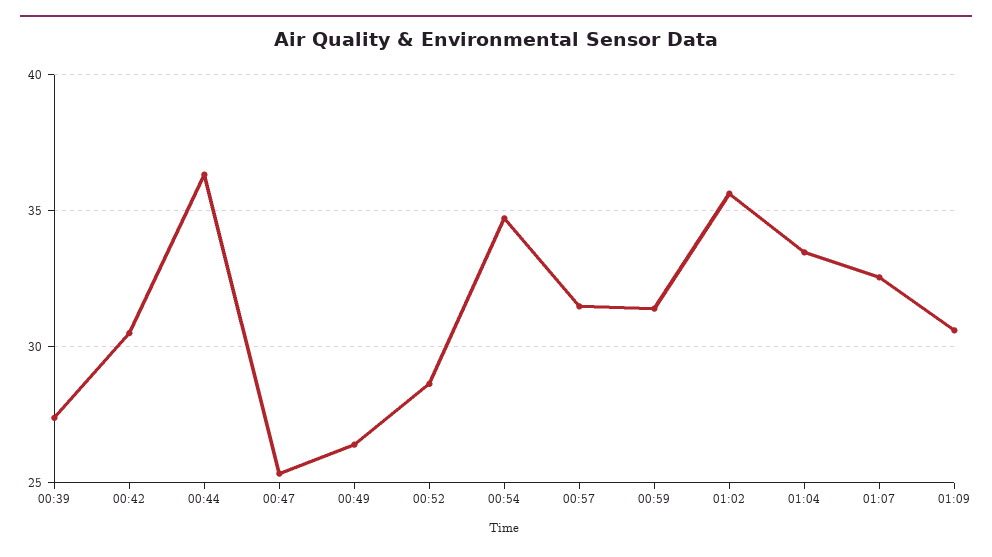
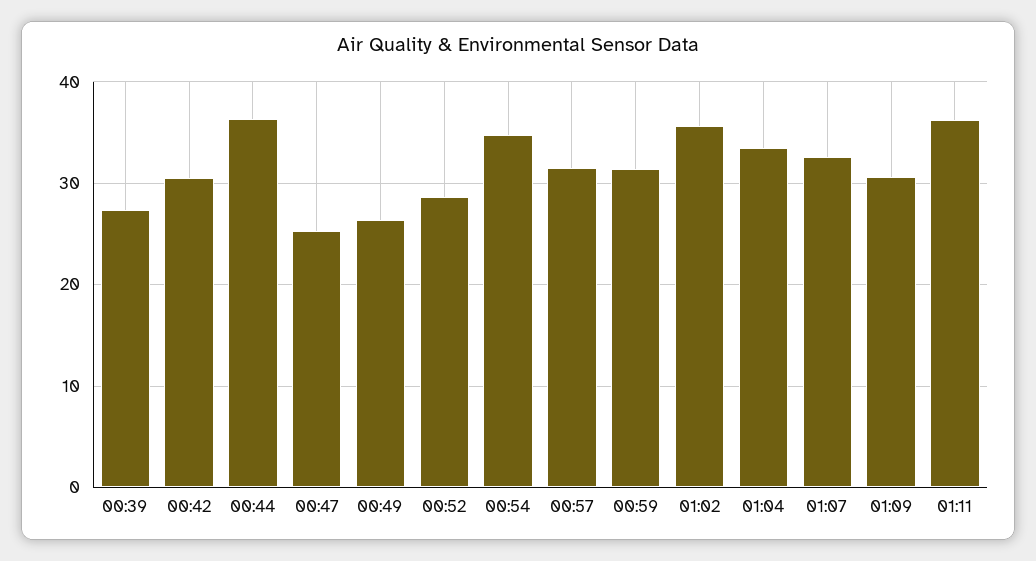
01:11: none -> 36

